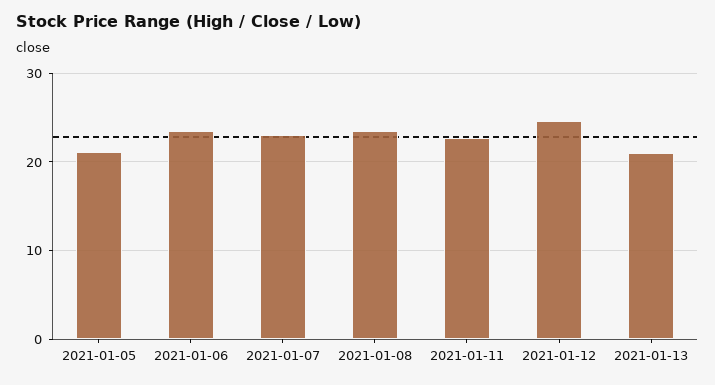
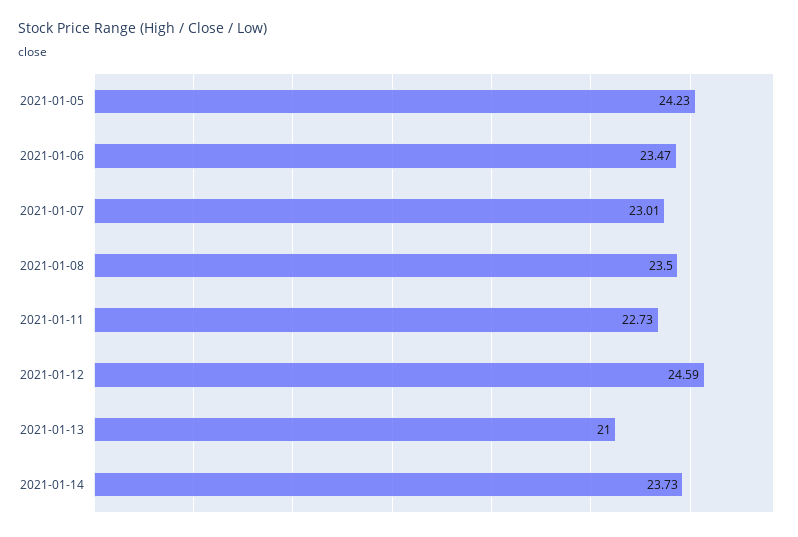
2021-01-05: 21 -> 24.23
2021-01-14: none -> 23.73

